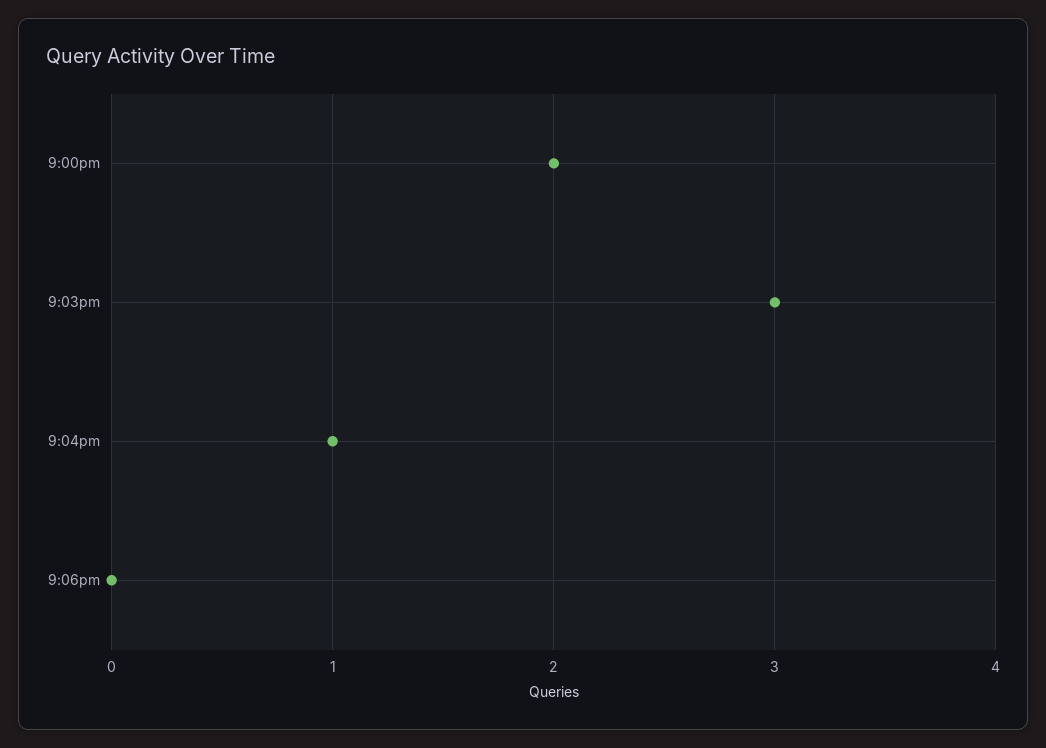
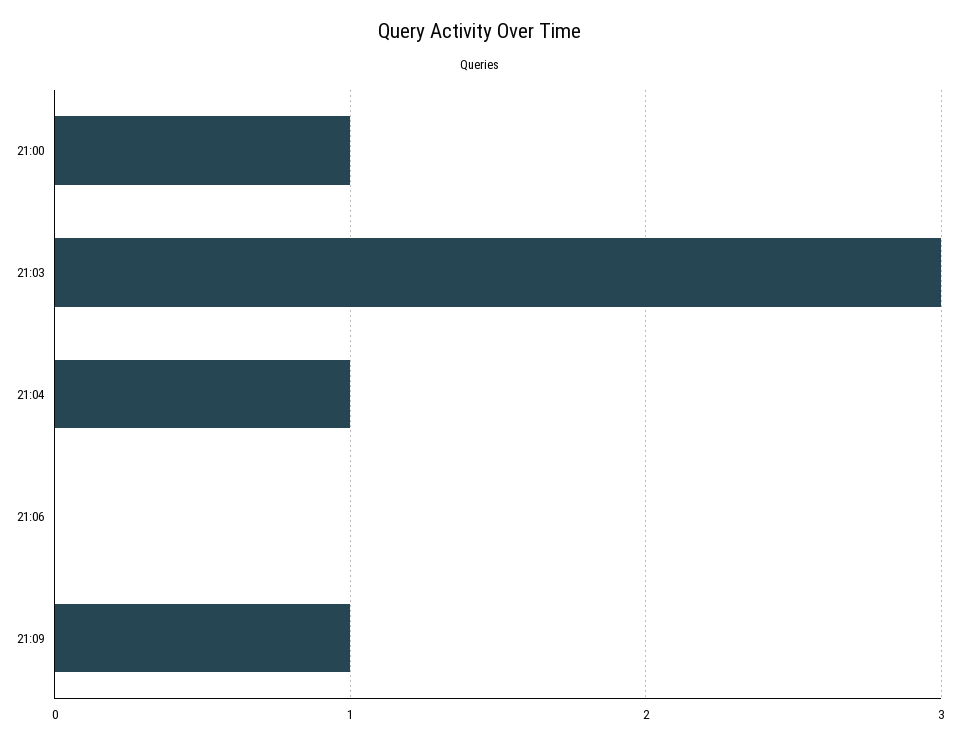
9:00pm: 2 -> 1
21:09: none -> 1

